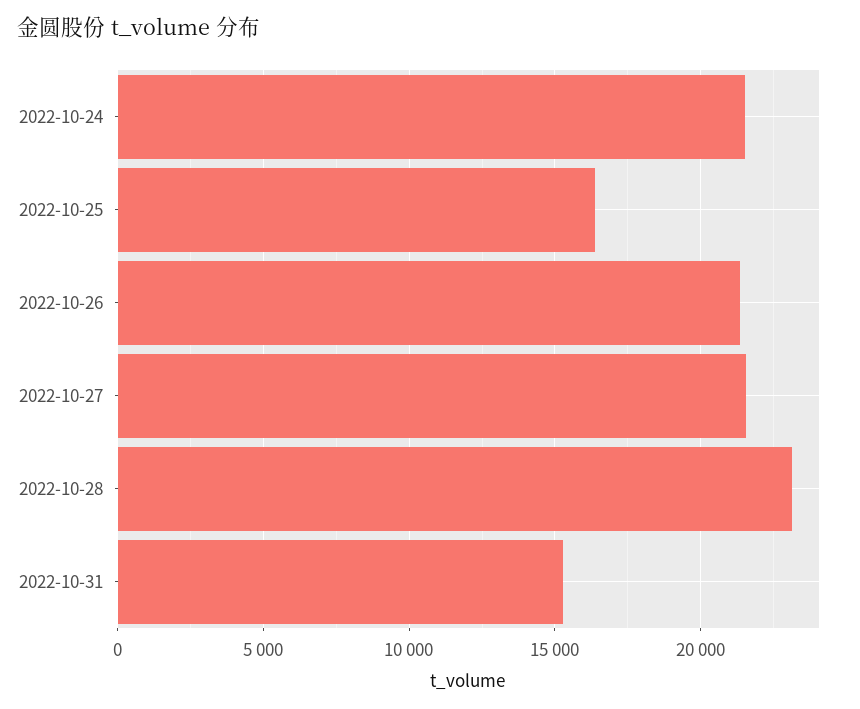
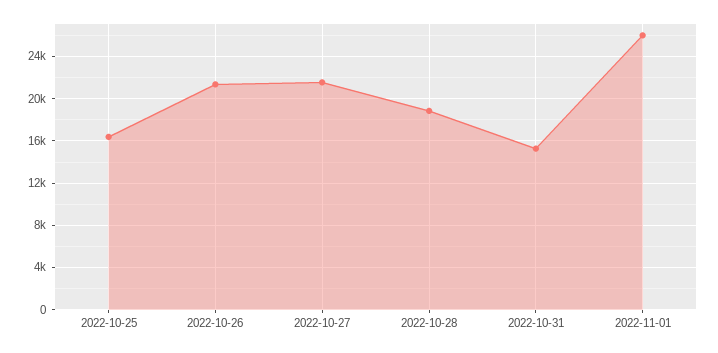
2022-10-24: 21500 -> none
2022-10-28: 23000 -> 19000
2022-11-01: none -> 26000

